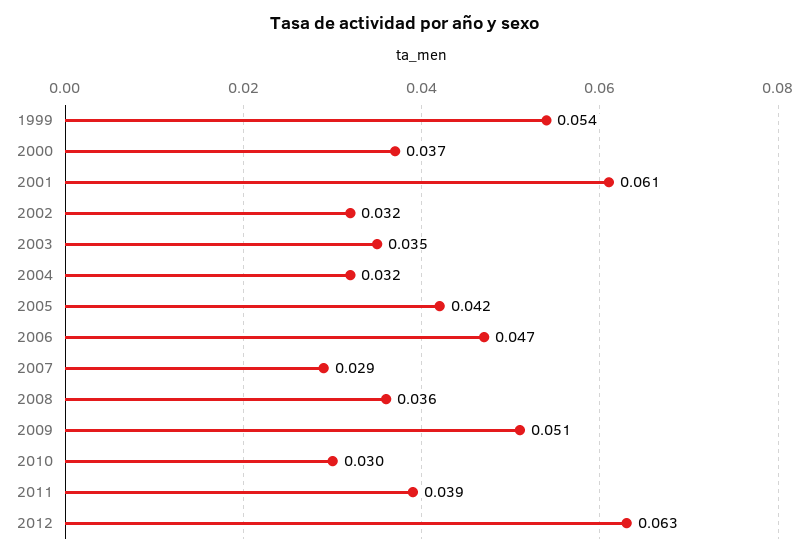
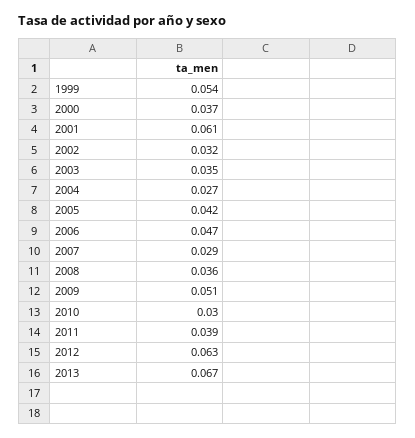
2004: 0.032 -> 0.027
2013: none -> 0.067

